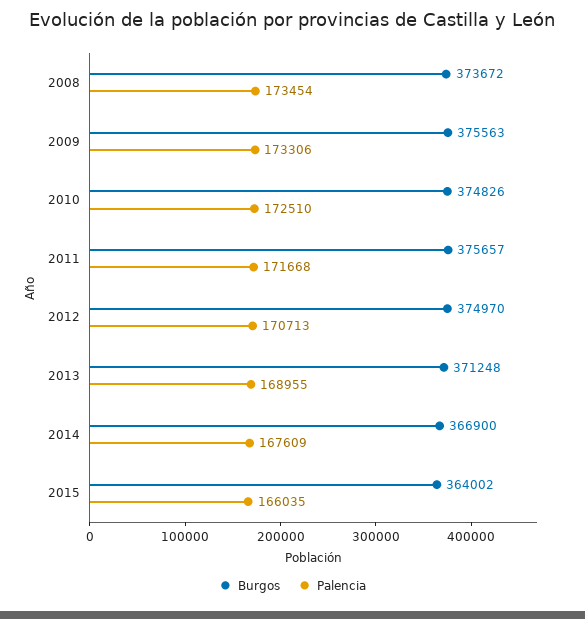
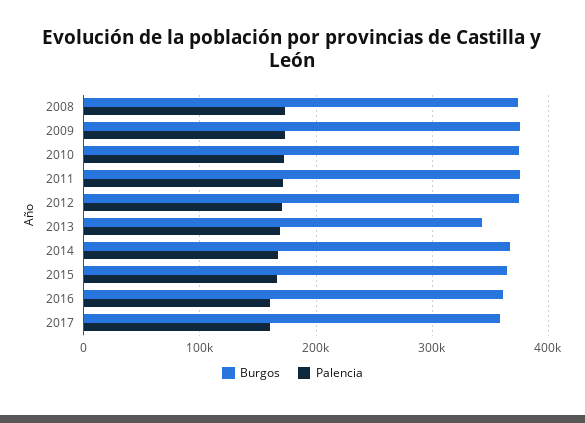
Burgos, 2013: 371248 -> 340000
Burgos, 2016: none -> 360000
Palencia, 2016: none -> 160000
Burgos, 2017: none -> 360000
Palencia, 2017: none -> 160000

